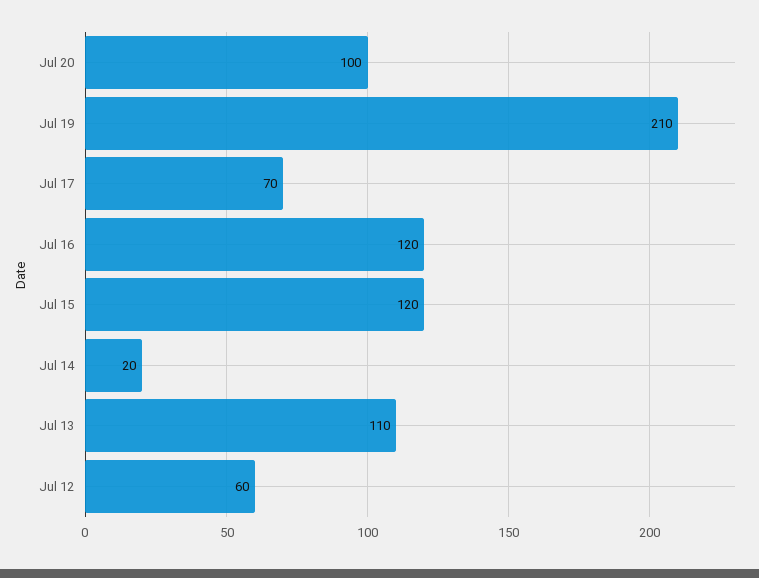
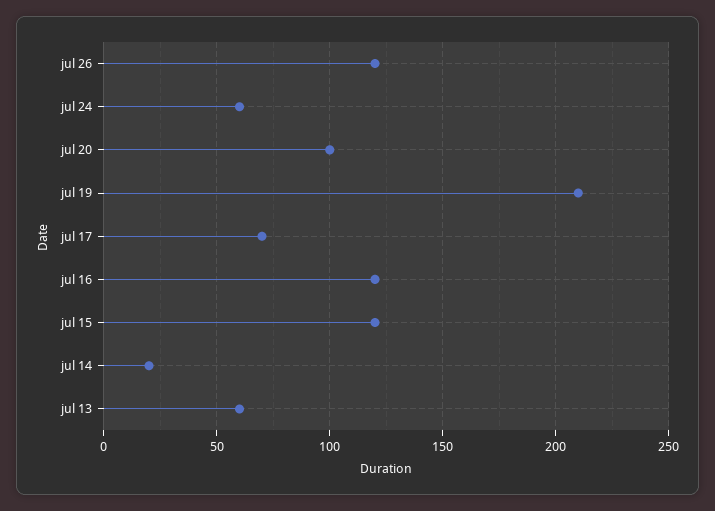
Jul 13: 110 -> 60
Jul 12: 60 -> none
jul 26: none -> 120
jul 24: none -> 60

